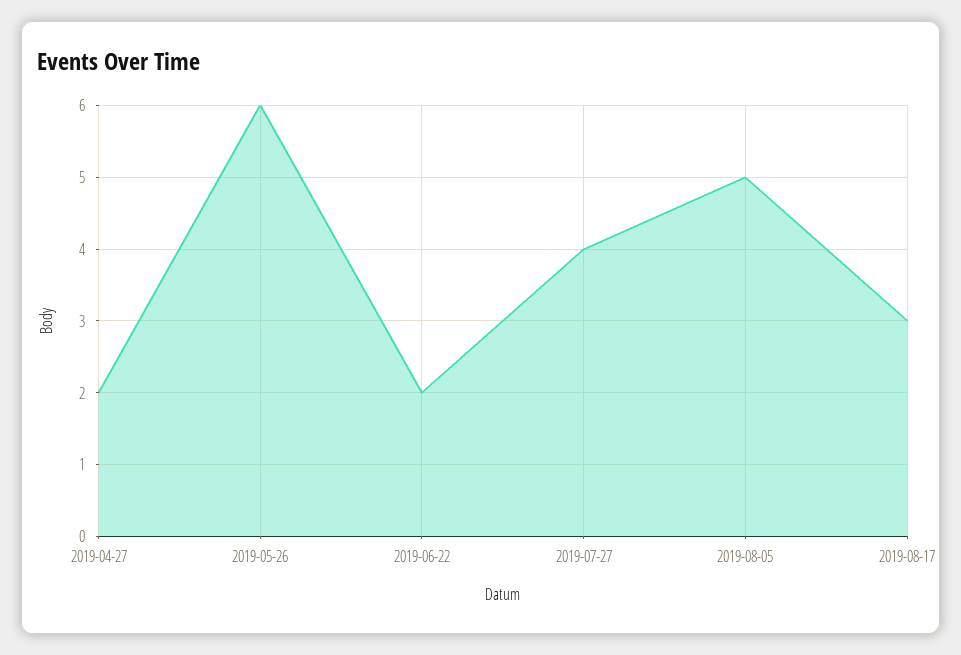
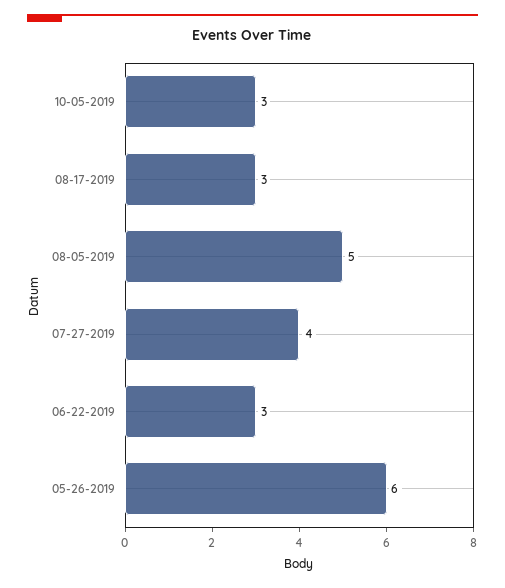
2019-04-27: 2 -> none
2019-06-22: 2 -> 3
10-05-2019: none -> 3

